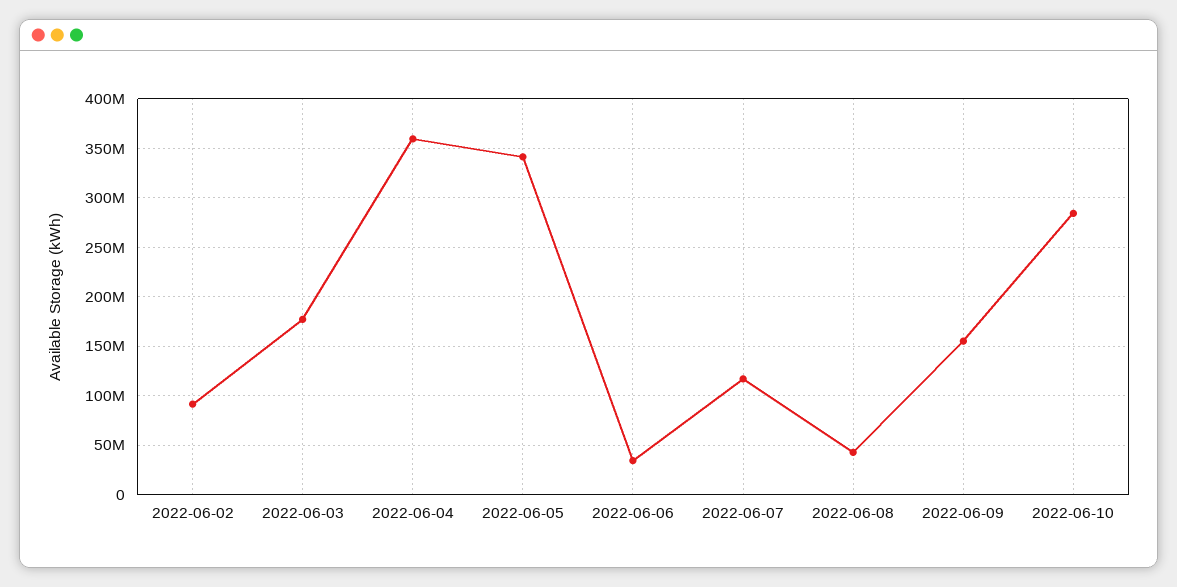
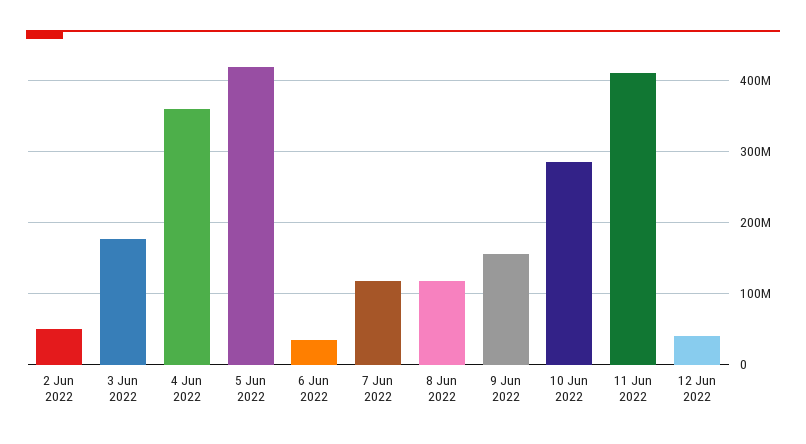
2022-06-02: 90000000 -> 50000000
2022-06-05: 340000000 -> 420000000
2022-06-08: 40000000 -> 120000000
11 Jun 2022: none -> 410000000
12 Jun 2022: none -> 40000000

